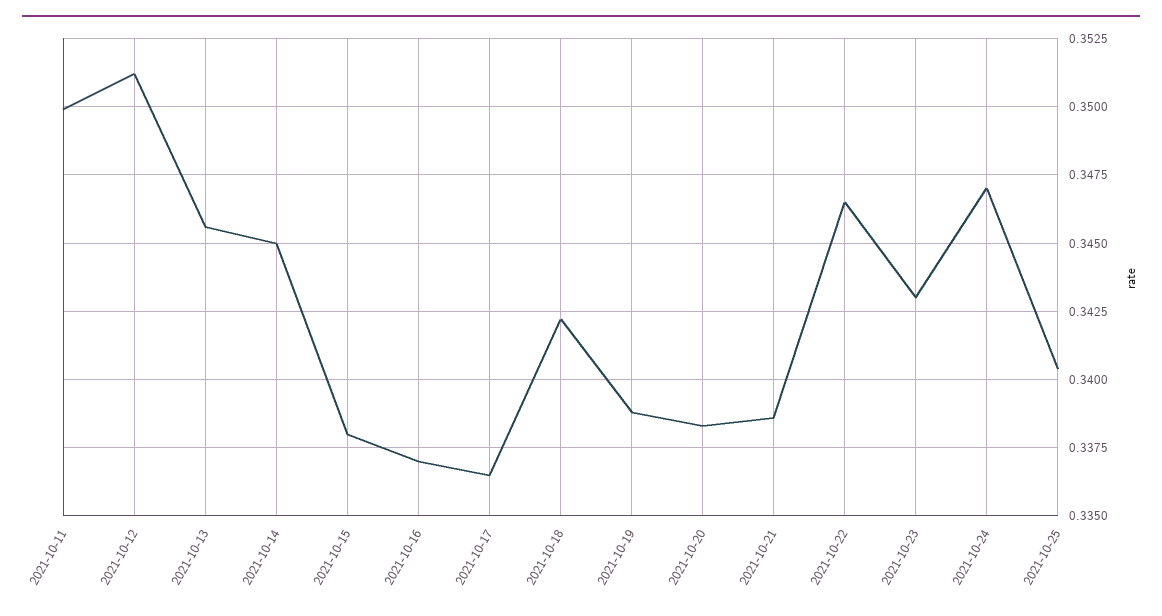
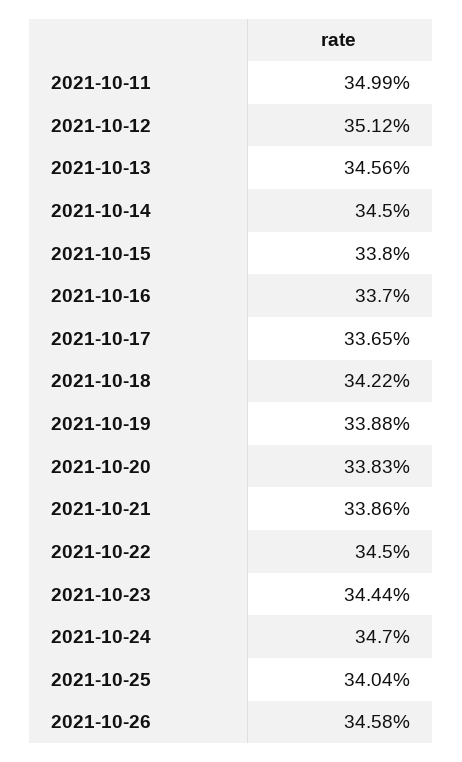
2021-10-22: 0.3465 -> 0.345
2021-10-23: 0.343 -> 0.3444
2021-10-26: none -> 0.3458

